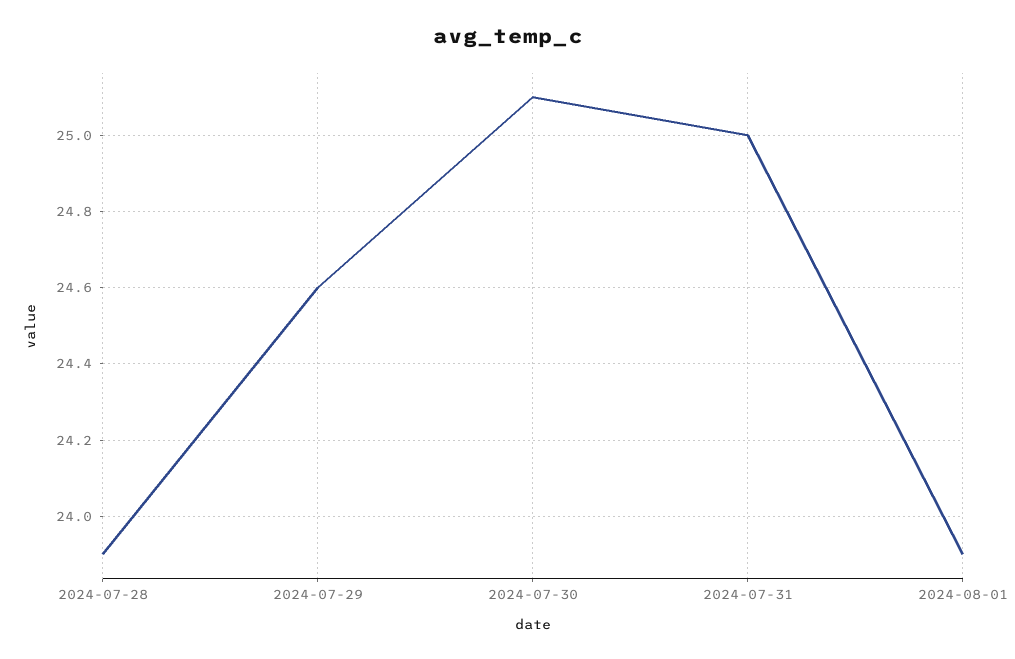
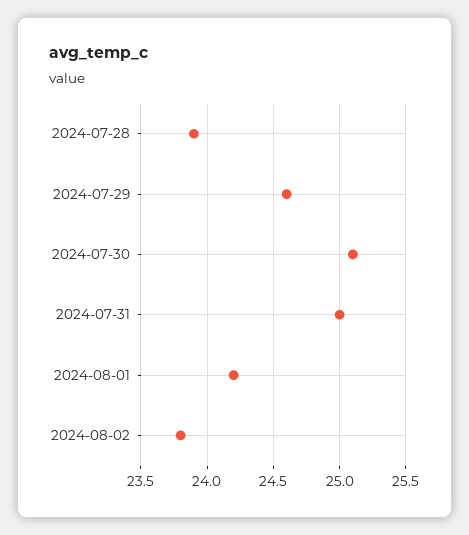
2024-08-01: 23.9 -> 24.2
2024-08-02: none -> 23.8

